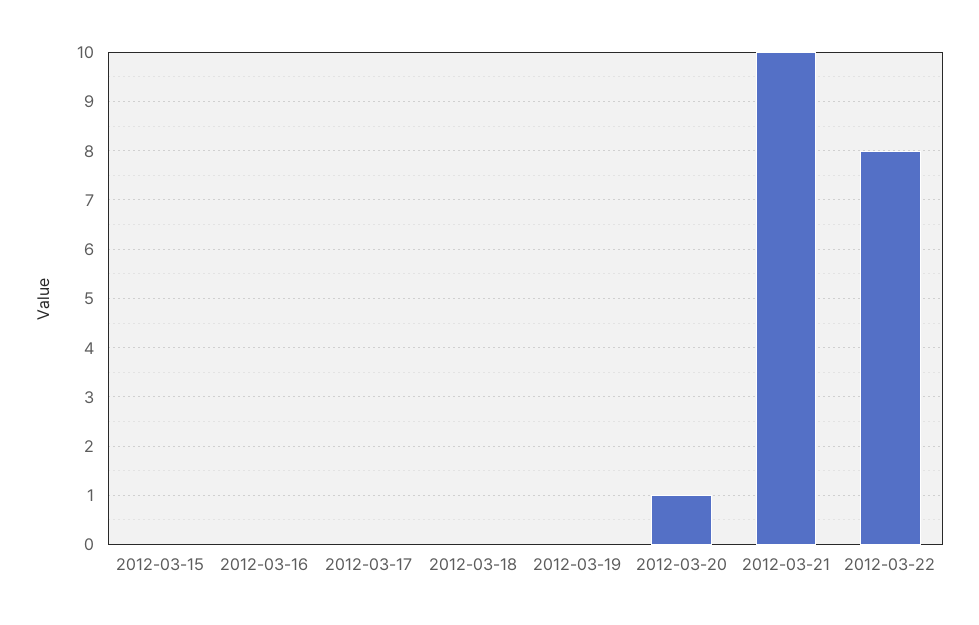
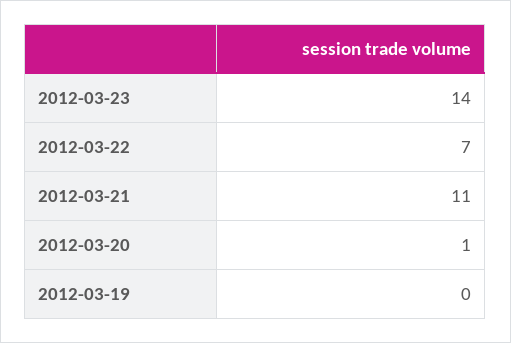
2012-03-15: 0 -> none
2012-03-16: 0 -> none
2012-03-17: 0 -> none
2012-03-18: 0 -> none
2012-03-21: 10 -> 11
2012-03-22: 8 -> 7
2012-03-23: none -> 14

